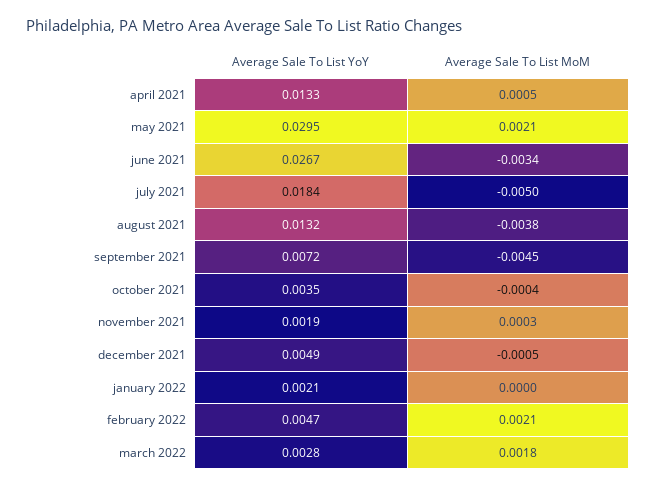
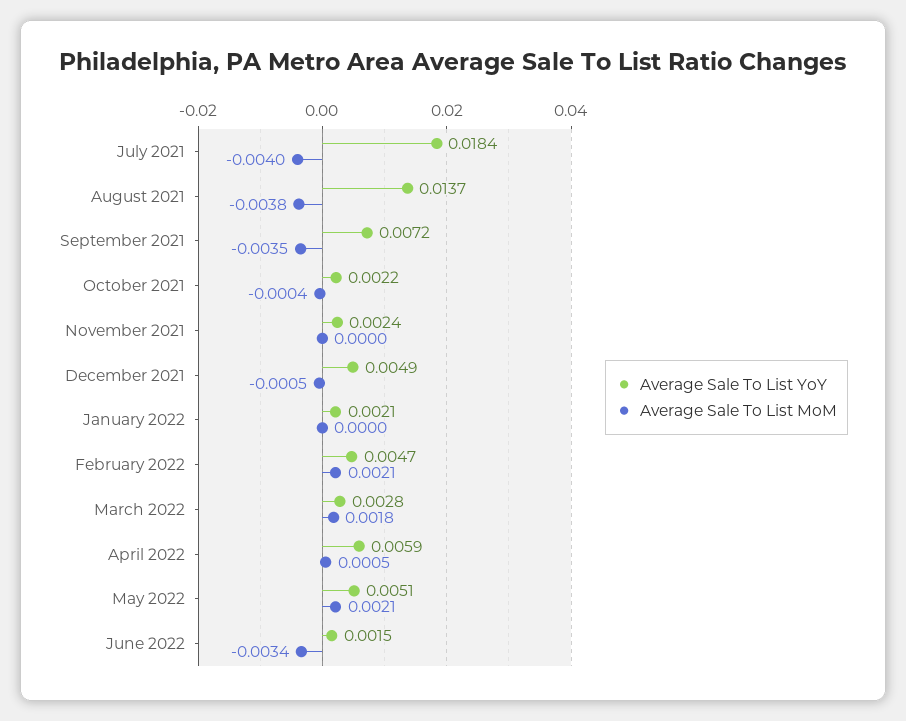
Average Sale To List YoY, april 2021: 0.0133 -> none
Average Sale To List MoM, april 2021: 0.0005 -> none
Average Sale To List YoY, may 2021: 0.0295 -> none
Average Sale To List MoM, may 2021: 0.0021 -> none
Average Sale To List YoY, june 2021: 0.0267 -> none
Average Sale To List MoM, june 2021: -0.0034 -> none
Average Sale To List MoM, july 2021: -0.005 -> -0.004
Average Sale To List YoY, august 2021: 0.0132 -> 0.0137
Average Sale To List MoM, september 2021: -0.0045 -> -0.0035
Average Sale To List YoY, october 2021: 0.0035 -> 0.0022
Average Sale To List YoY, november 2021: 0.0019 -> 0.0024
Average Sale To List MoM, november 2021: 0.0003 -> 0
Average Sale To List YoY, April 2022: none -> 0.0059
Average Sale To List MoM, April 2022: none -> 0.0005
Average Sale To List YoY, May 2022: none -> 0.0051
Average Sale To List MoM, May 2022: none -> 0.0021
Average Sale To List YoY, June 2022: none -> 0.0015
Average Sale To List MoM, June 2022: none -> -0.0034

